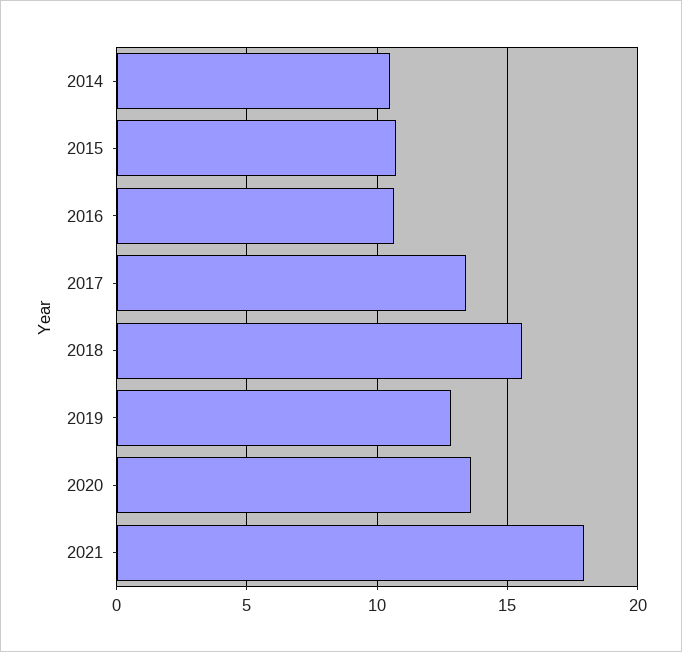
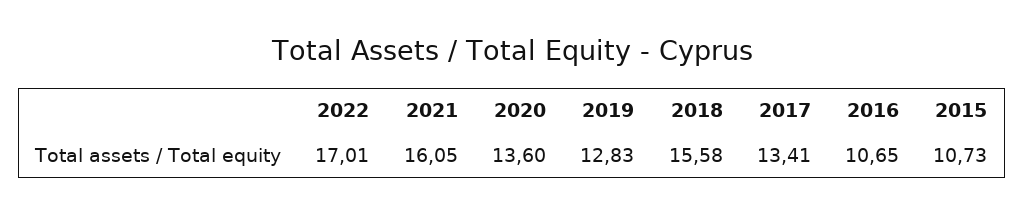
2014: 10.5 -> none
2021: 18 -> 16.05
2022: none -> 17.01

